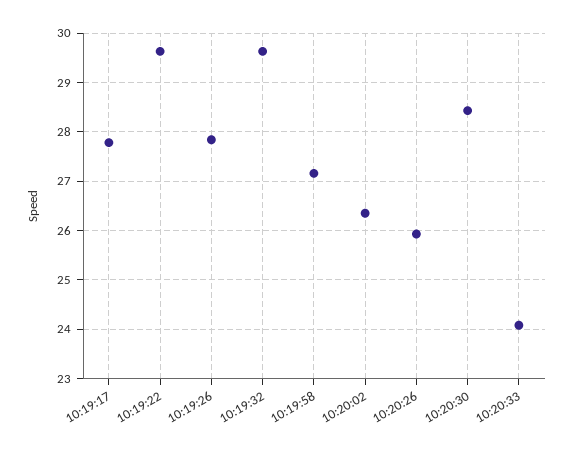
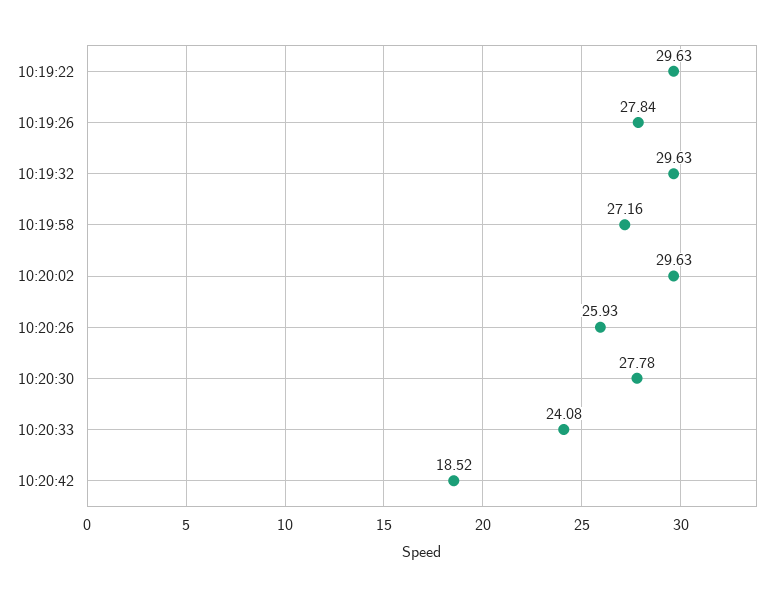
10:19:17: 27.8 -> none
10:20:02: 26.4 -> 29.63
10:20:30: 28.4 -> 27.78
10:20:42: none -> 18.52

